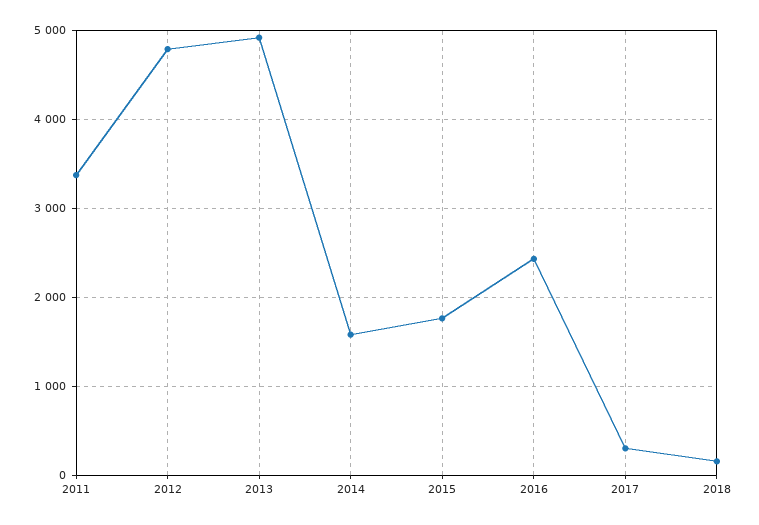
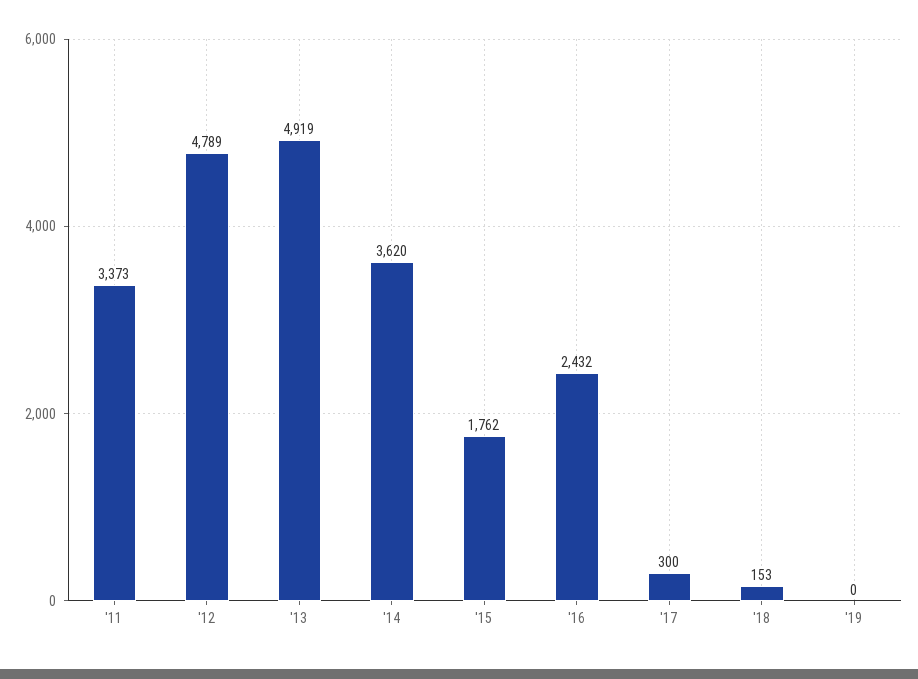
2014: 1600 -> 3620
'19: none -> 0

